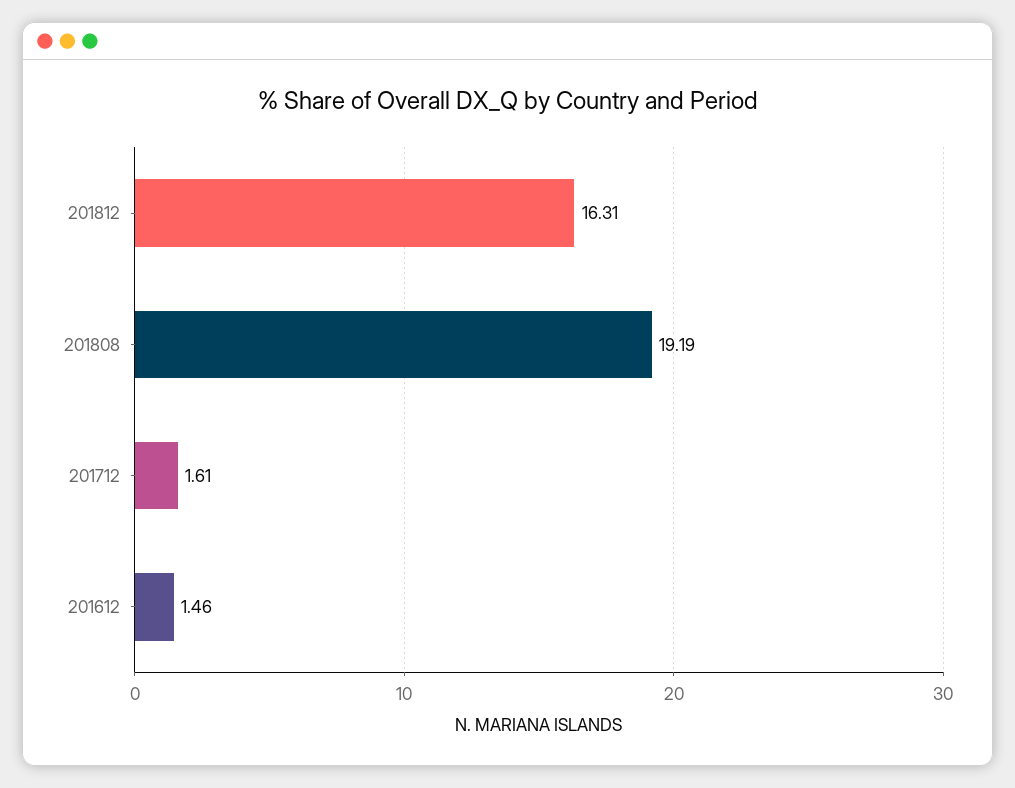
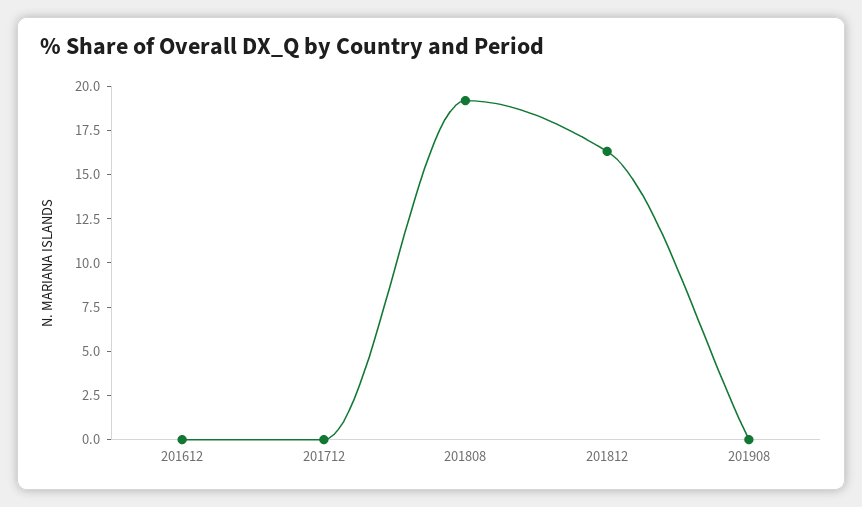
201712: 1.61 -> 0
201612: 1.46 -> 0
201908: none -> 0

